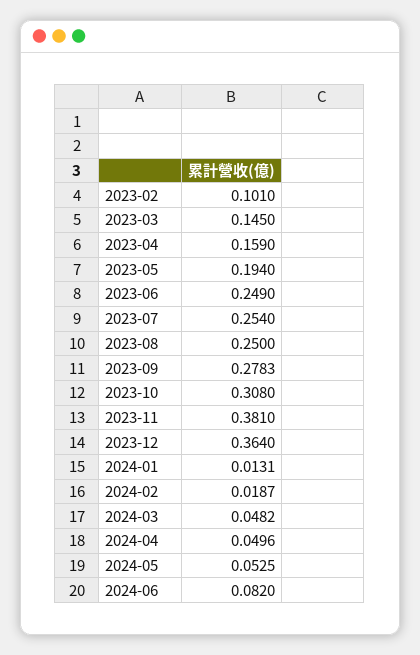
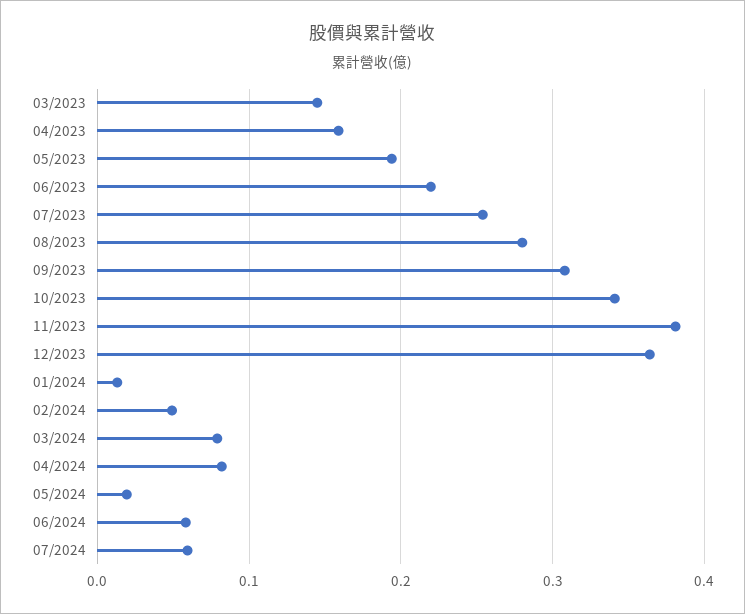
2023-02: 0.101 -> none
2023-06: 0.249 -> 0.22
2023-08: 0.25 -> 0.28
2023-09: 0.2783 -> 0.31
2023-10: 0.308 -> 0.34
2024-02: 0.0187 -> 0.05
2024-03: 0.0482 -> 0.08
2024-04: 0.0496 -> 0.08
2024-05: 0.0525 -> 0.02
2024-06: 0.082 -> 0.06
07/2024: none -> 0.06

